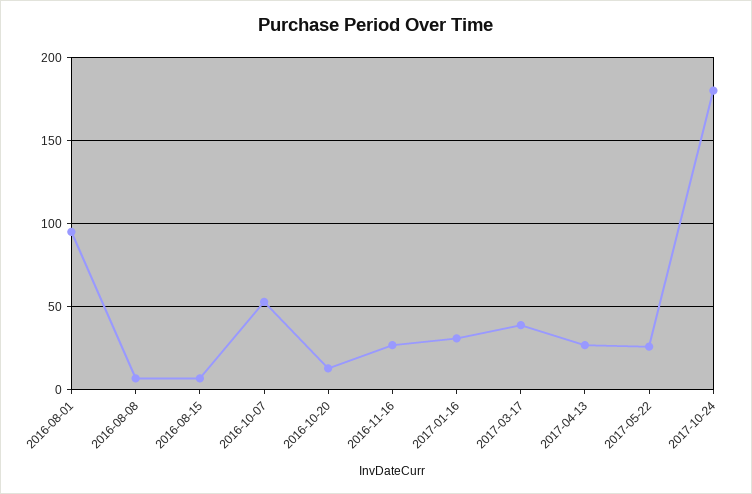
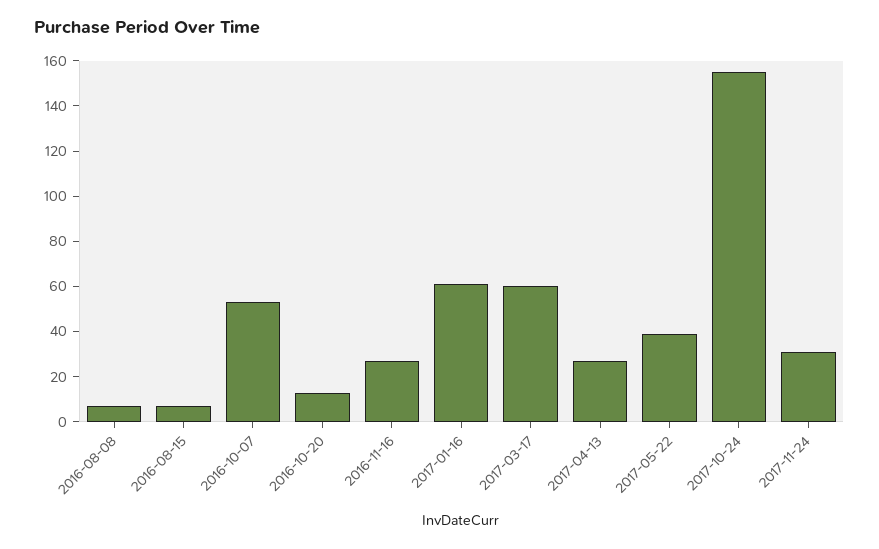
2016-08-01: 95 -> none
2017-01-16: 30 -> 60
2017-03-17: 40 -> 60
2017-05-22: 25 -> 40
2017-10-24: 180 -> 155
2017-11-24: none -> 30

